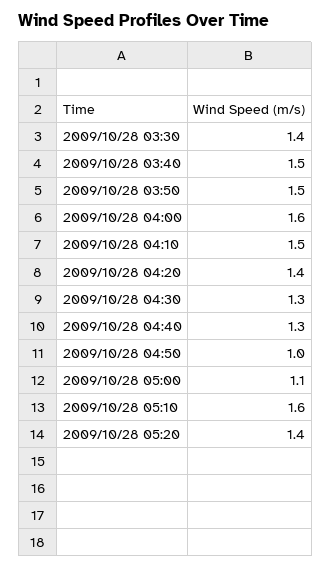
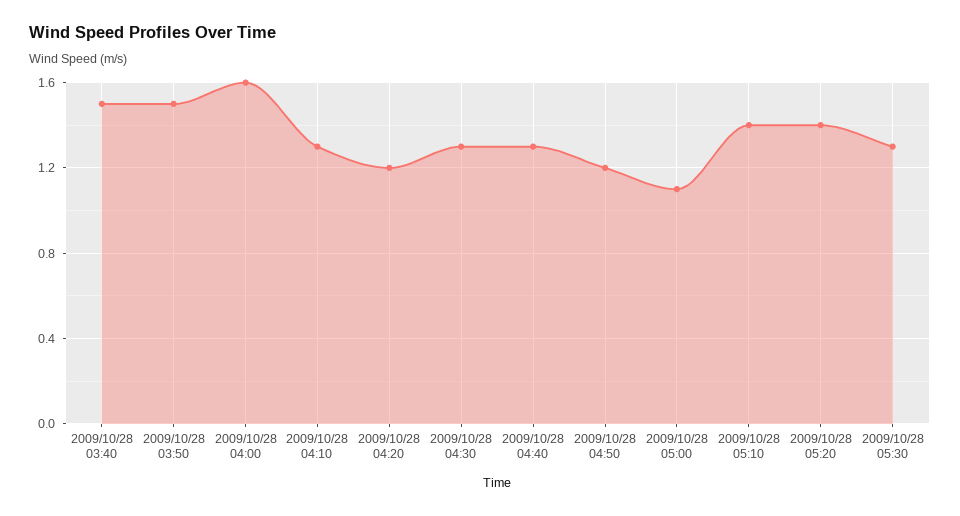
2009/10/28 03:30: 1.4 -> none
2009/10/28 04:10: 1.5 -> 1.3
2009/10/28 04:20: 1.4 -> 1.2
2009/10/28 04:50: 1 -> 1.2
2009/10/28 05:10: 1.6 -> 1.4
2009/10/28 05:30: none -> 1.3

